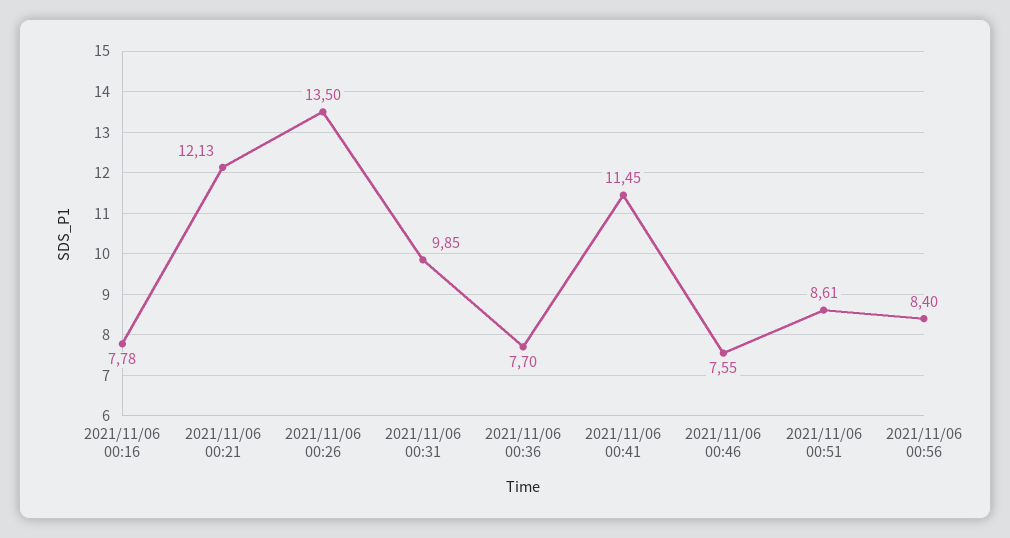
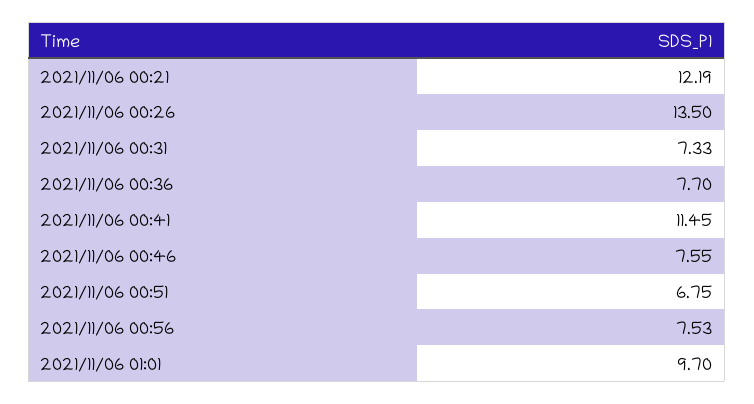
2021/11/06 00:16: 7.78 -> none
2021/11/06 00:21: 12.13 -> 12.19
2021/11/06 00:31: 9.85 -> 7.33
2021/11/06 00:51: 8.61 -> 6.75
2021/11/06 00:56: 8.4 -> 7.53
2021/11/06 01:01: none -> 9.7

